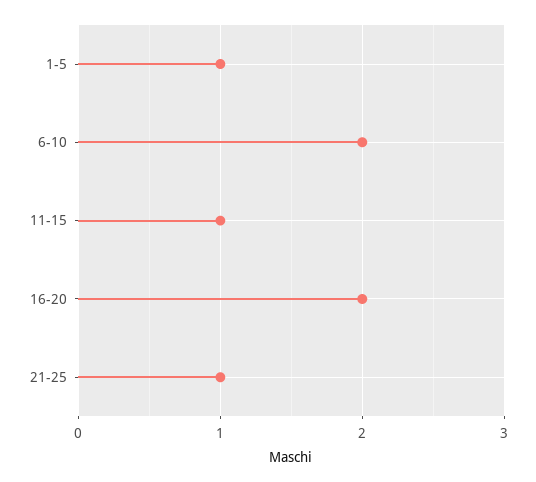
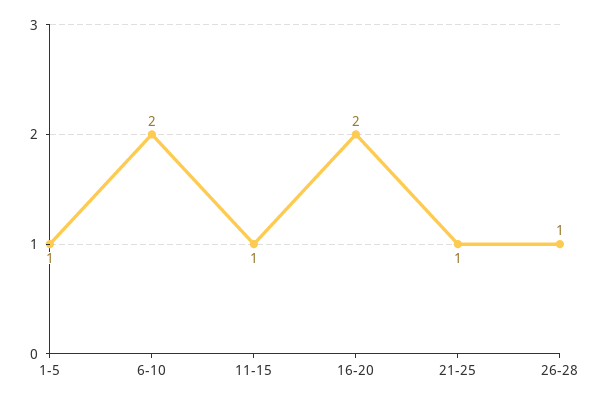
26-28: none -> 1

